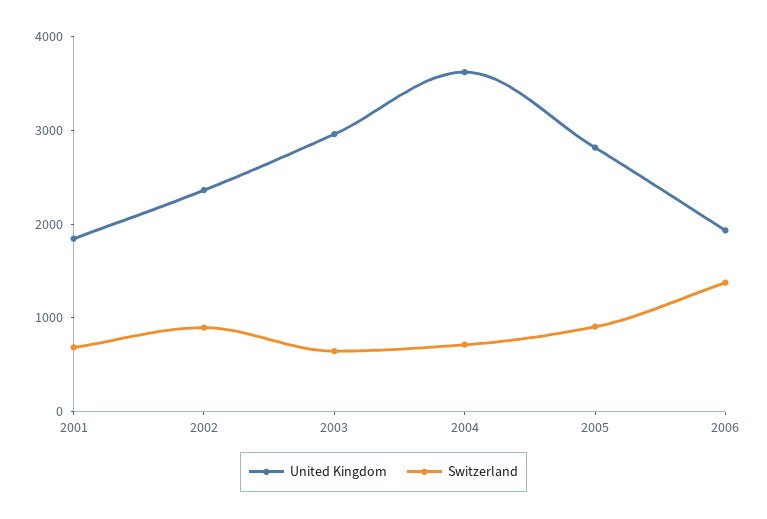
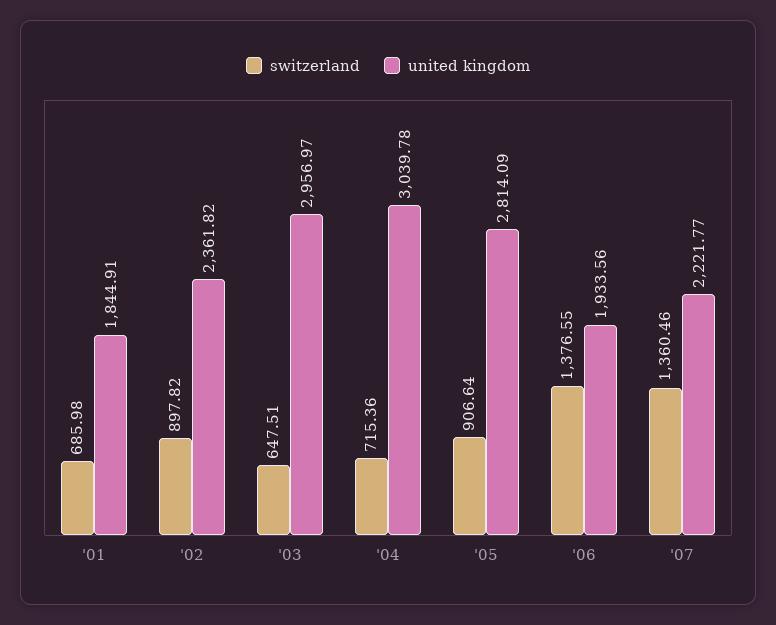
United Kingdom, 2004: 3600 -> 3039.78
Switzerland, '07: none -> 1360.46
United Kingdom, '07: none -> 2221.77

